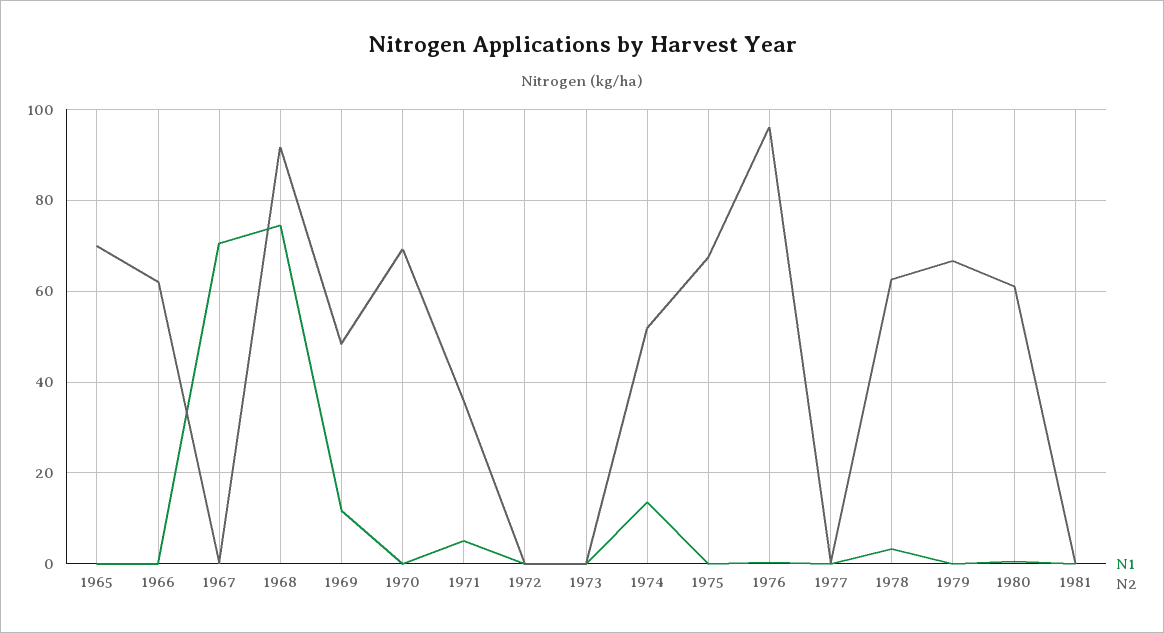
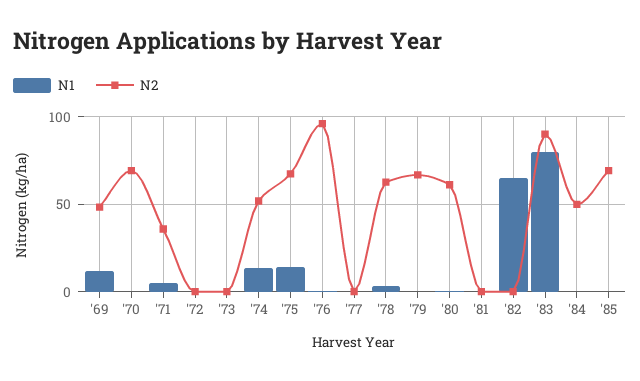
N1, 1965: 0 -> none
N2, 1965: 70 -> none
N1, 1966: 0 -> none
N2, 1966: 62 -> none
N1, 1967: 70 -> none
N2, 1967: 0 -> none
N1, 1968: 74 -> none
N2, 1968: 92 -> none
N1, 1975: 0 -> 15
N1, '82: none -> 65
N2, '82: none -> 0
N1, '83: none -> 80
N2, '83: none -> 90
N1, '84: none -> 0
N2, '84: none -> 50
N1, '85: none -> 0
N2, '85: none -> 70

